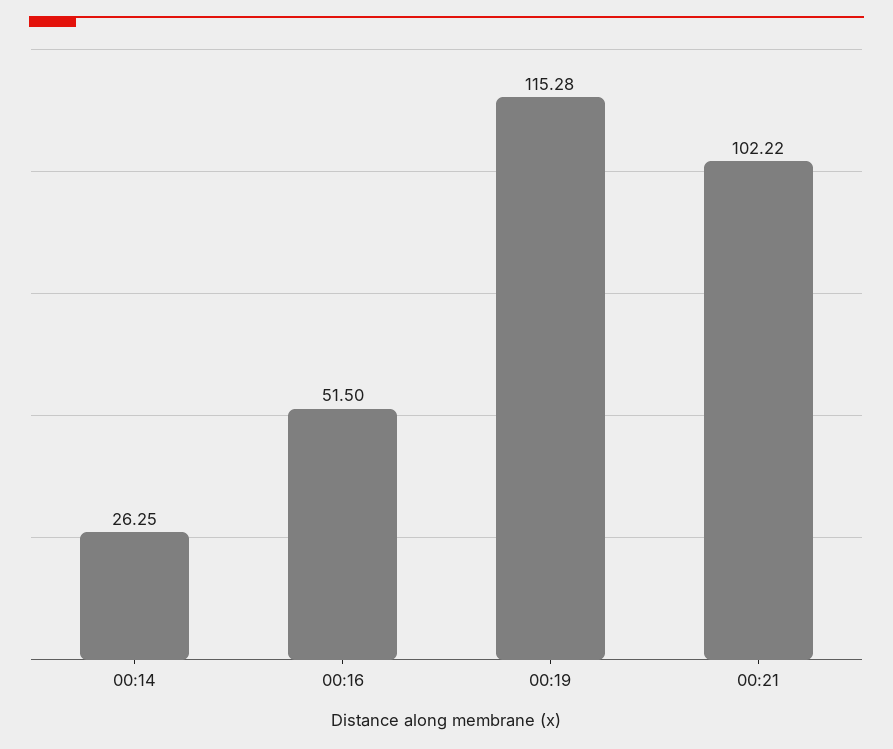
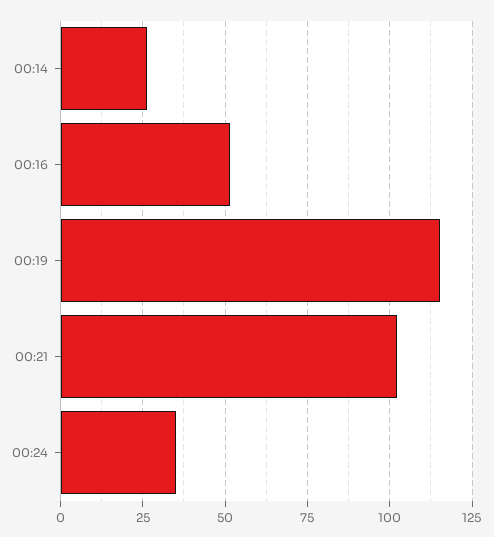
00:24: none -> 35

